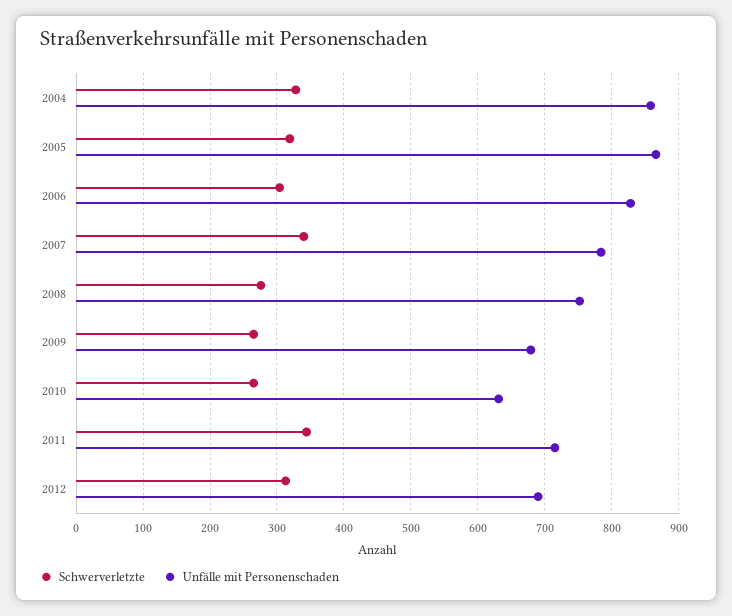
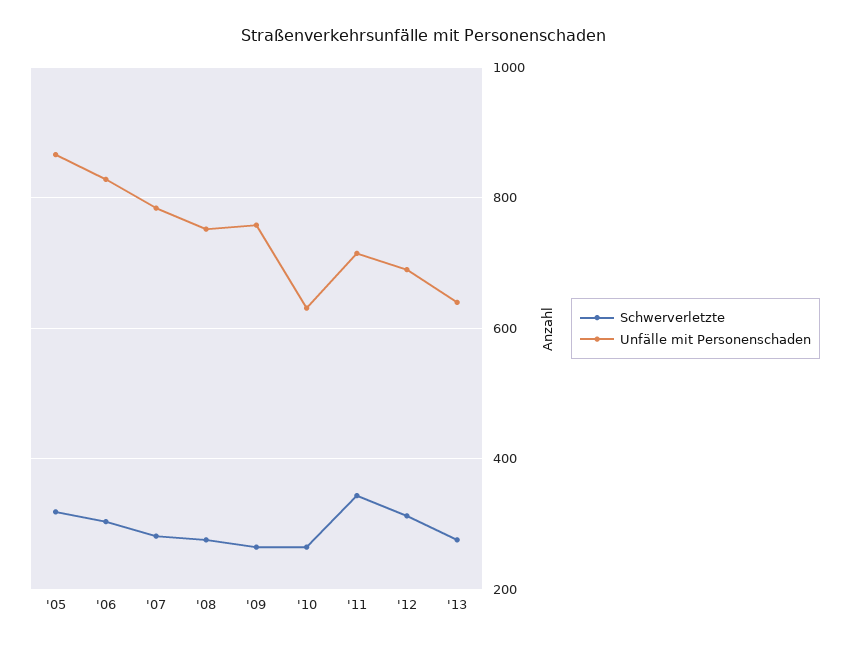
Schwerverletzte, 2004: 330 -> none
Unfälle mit Personenschaden, 2004: 860 -> none
Schwerverletzte, 2007: 340 -> 280
Unfälle mit Personenschaden, 2009: 680 -> 760
Schwerverletzte, '13: none -> 280
Unfälle mit Personenschaden, '13: none -> 640

